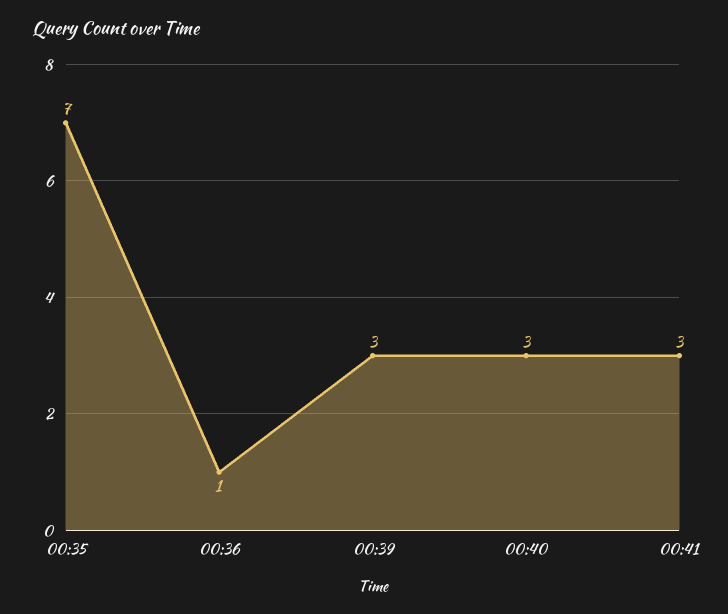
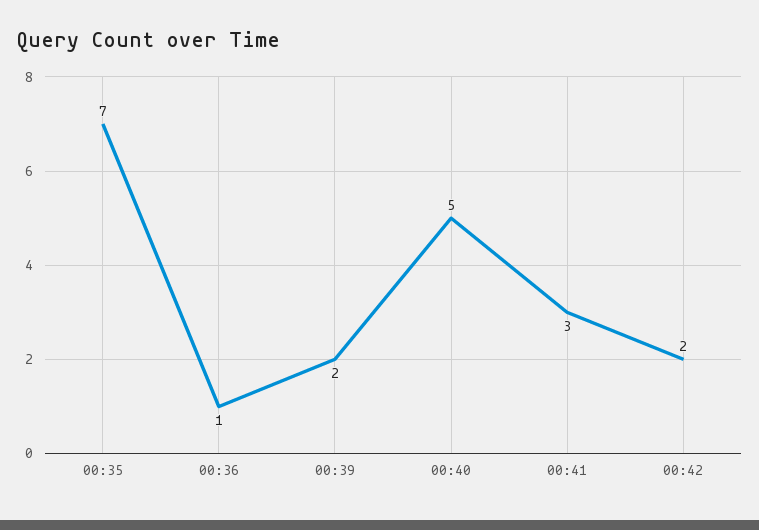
00:39: 3 -> 2
00:40: 3 -> 5
00:42: none -> 2

